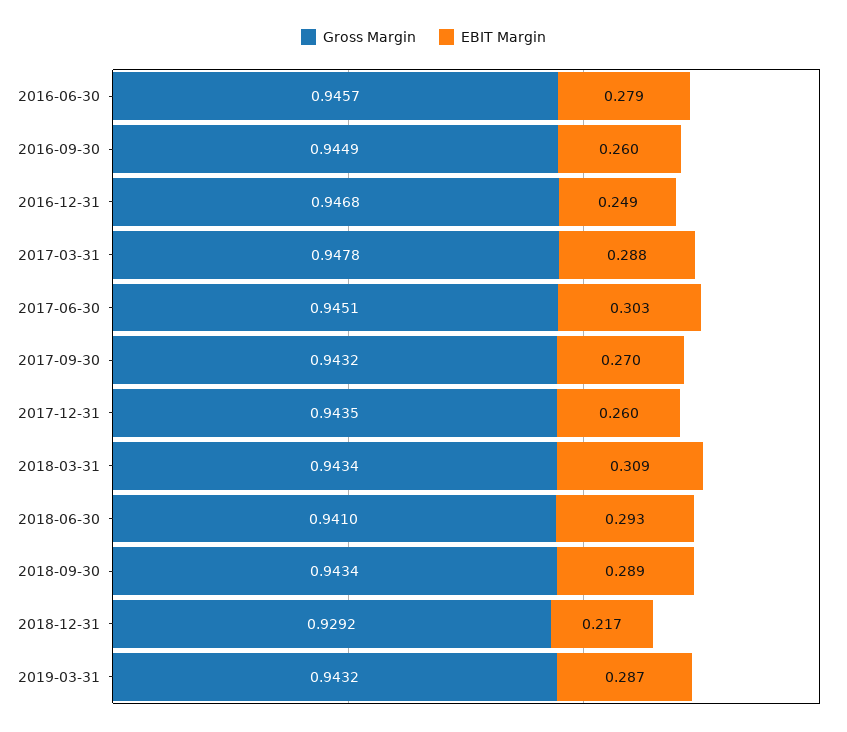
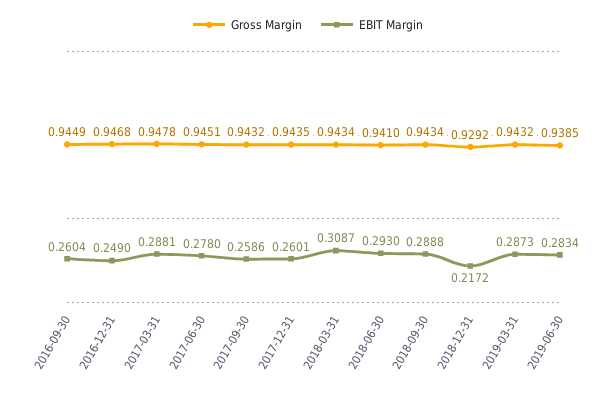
Gross Margin, 2016-06-30: 0.9457 -> none
EBIT Margin, 2016-06-30: 0.279 -> none
EBIT Margin, 2017-06-30: 0.303 -> 0.278
EBIT Margin, 2017-09-30: 0.27 -> 0.2586
Gross Margin, 2019-06-30: none -> 0.9385
EBIT Margin, 2019-06-30: none -> 0.2834

